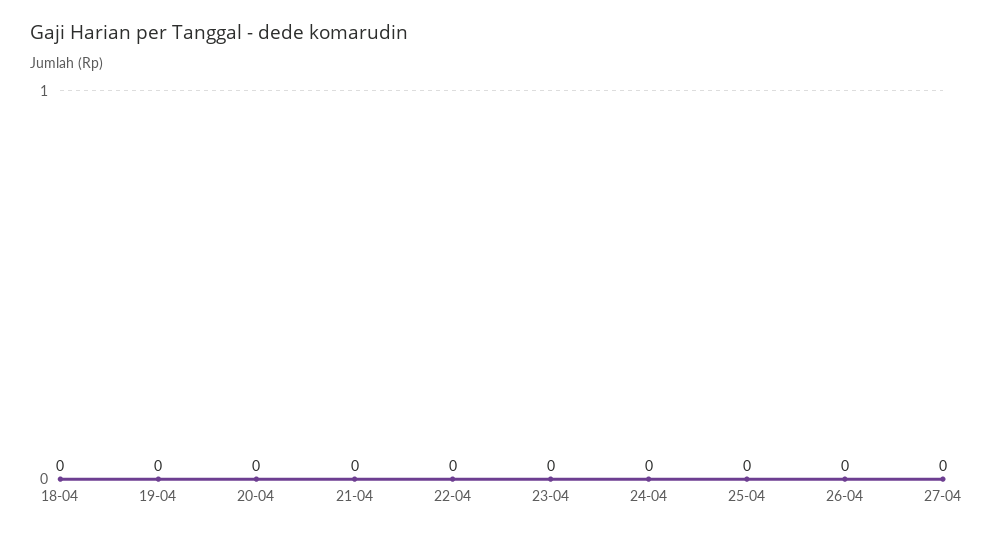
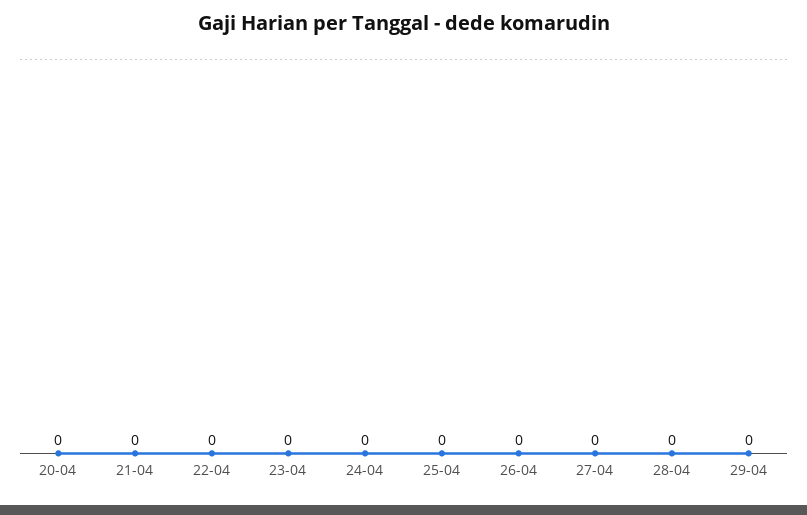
18-04: 0 -> none
19-04: 0 -> none
28-04: none -> 0
29-04: none -> 0

